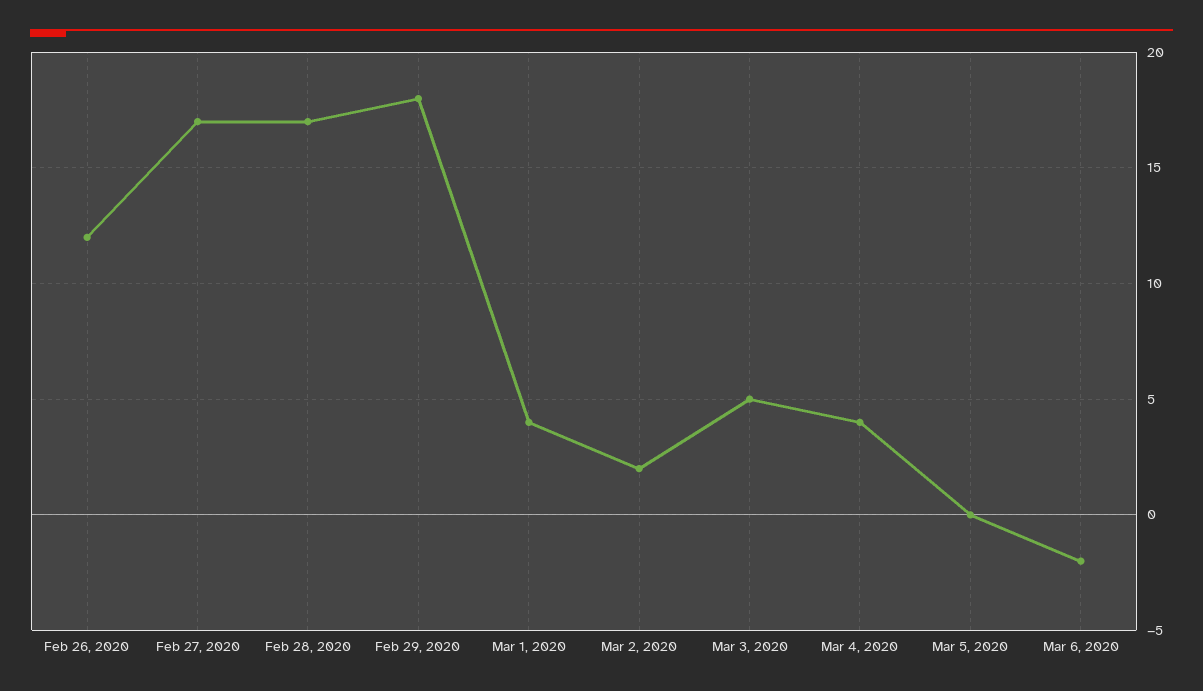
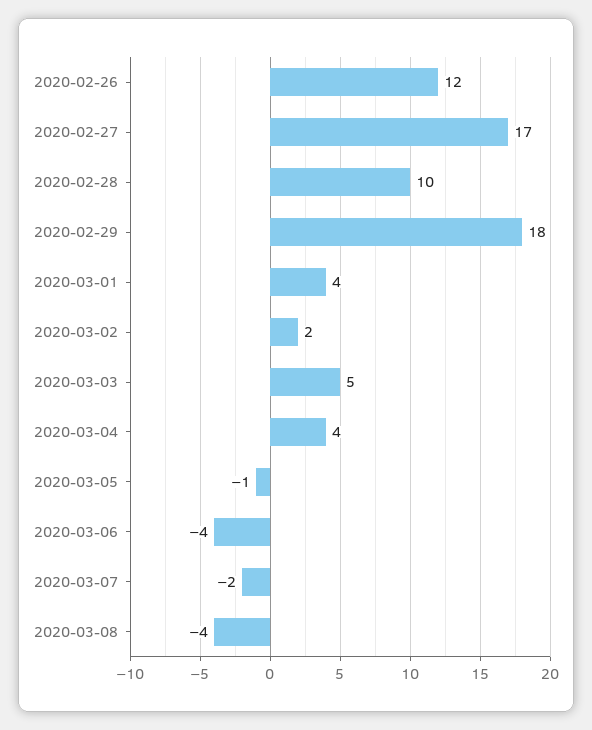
Feb 28, 2020: 17 -> 10
Mar 5, 2020: 0 -> -1
Mar 6, 2020: -2 -> -4
2020-03-07: none -> -2
2020-03-08: none -> -4

